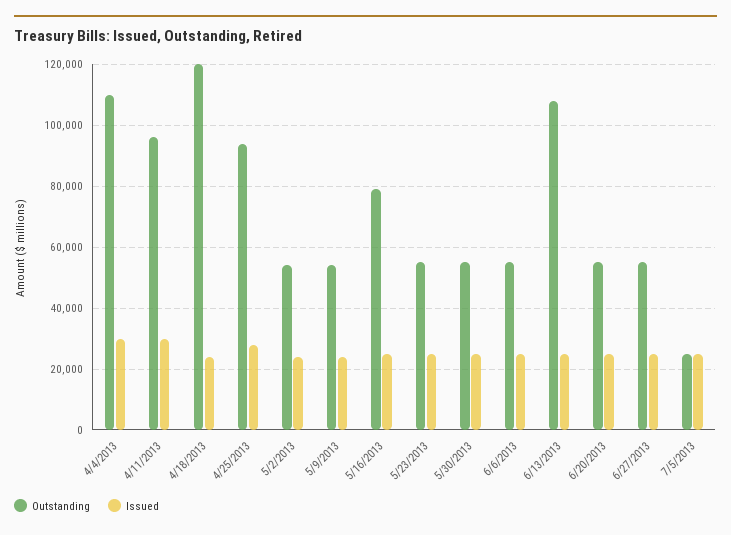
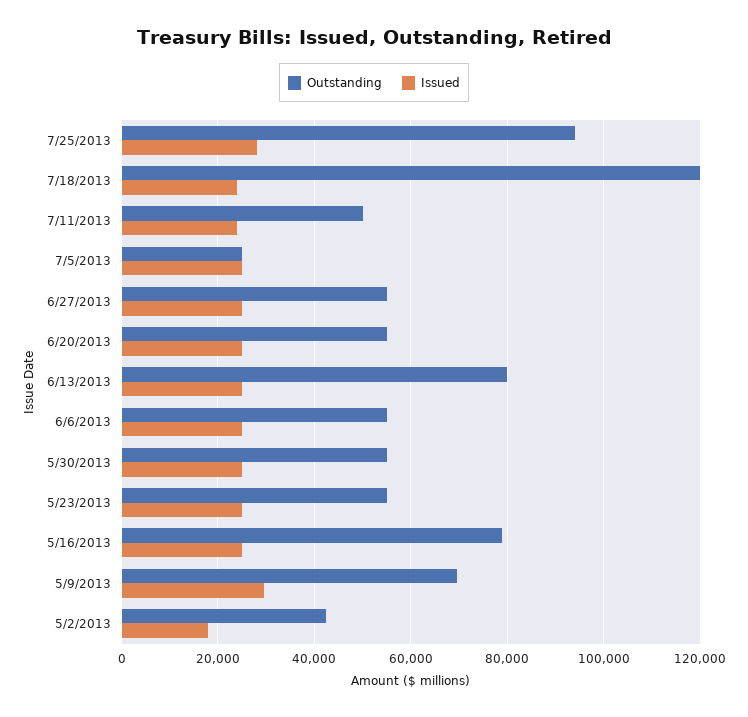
Outstanding, 4/4/2013: 110000 -> none
Issued, 4/4/2013: 30000 -> none
Outstanding, 4/11/2013: 96000 -> none
Issued, 4/11/2013: 30000 -> none
Outstanding, 4/18/2013: 120000 -> none
Issued, 4/18/2013: 24000 -> none
Outstanding, 4/25/2013: 94000 -> none
Issued, 4/25/2013: 28000 -> none
Outstanding, 5/2/2013: 54000 -> 42000
Issued, 5/2/2013: 24000 -> 18000
Outstanding, 5/9/2013: 54000 -> 70000
Issued, 5/9/2013: 24000 -> 30000
Outstanding, 6/13/2013: 108000 -> 80000
Outstanding, 7/25/2013: none -> 94000
Issued, 7/25/2013: none -> 28000
Outstanding, 7/18/2013: none -> 120000
Issued, 7/18/2013: none -> 24000
Outstanding, 7/11/2013: none -> 50000
Issued, 7/11/2013: none -> 24000

